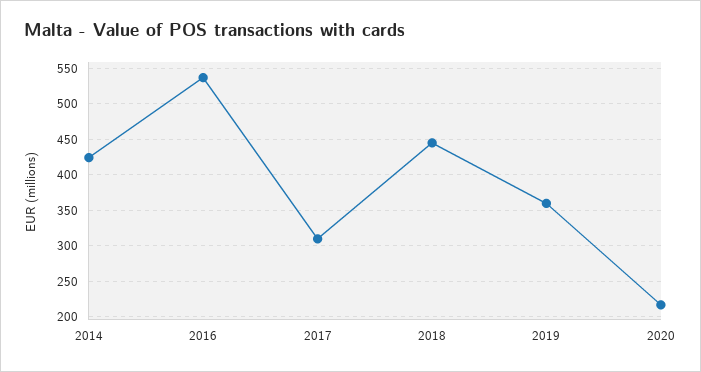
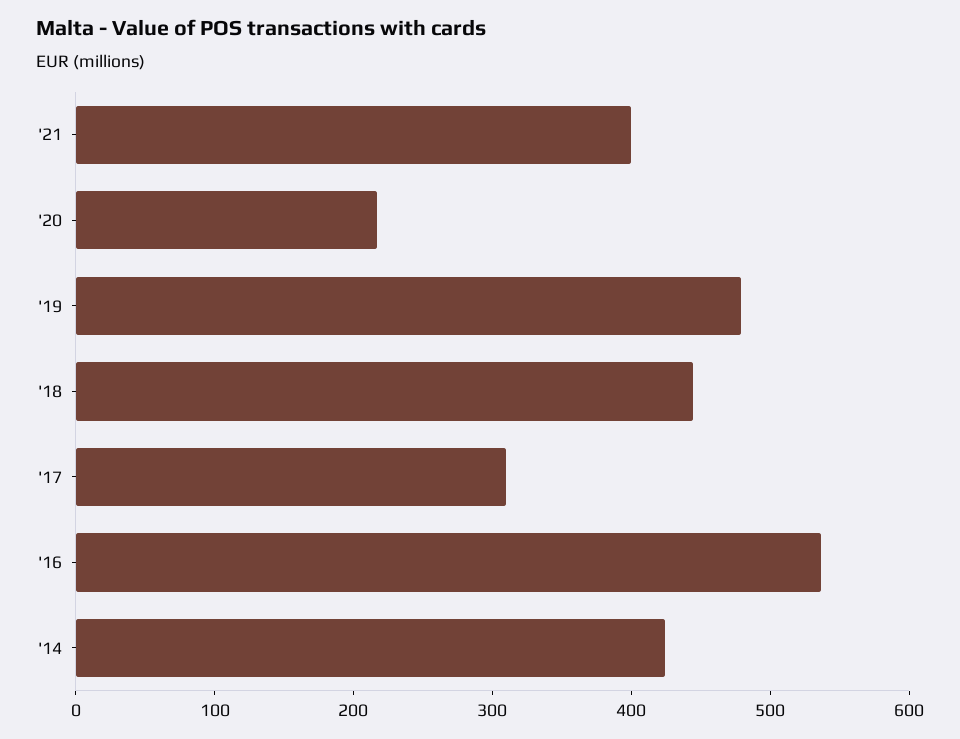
2019: 360 -> 480
'21: none -> 400

